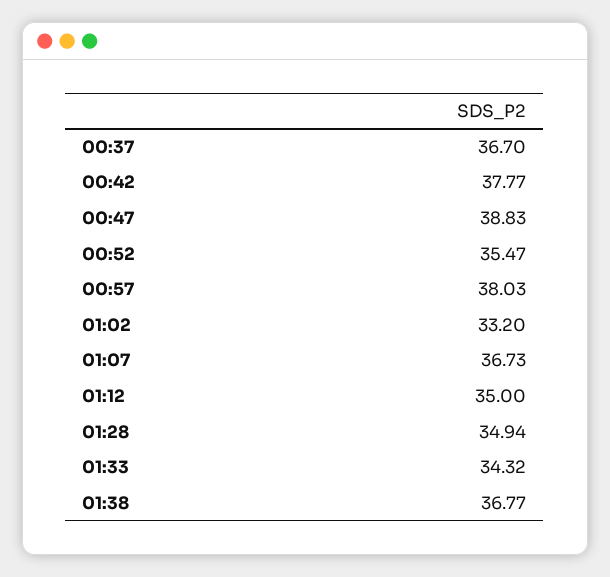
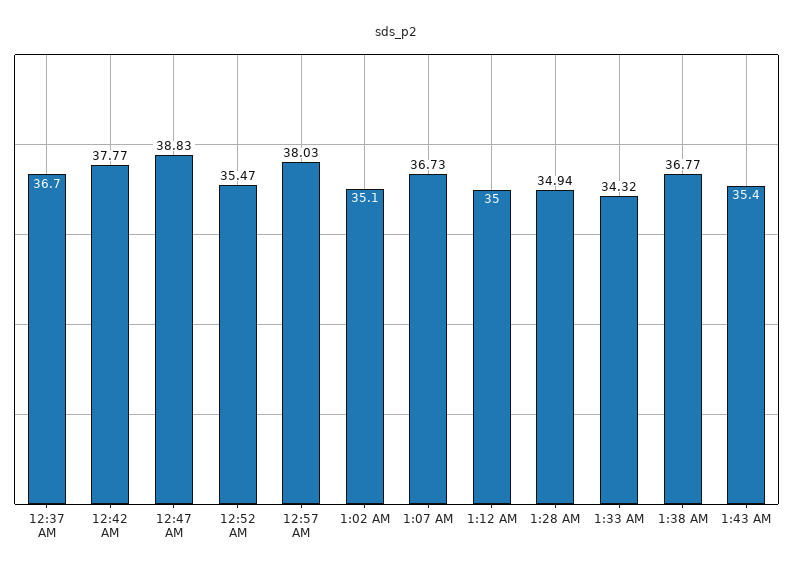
01:02: 33.2 -> 35.1
1:43 AM: none -> 35.4

